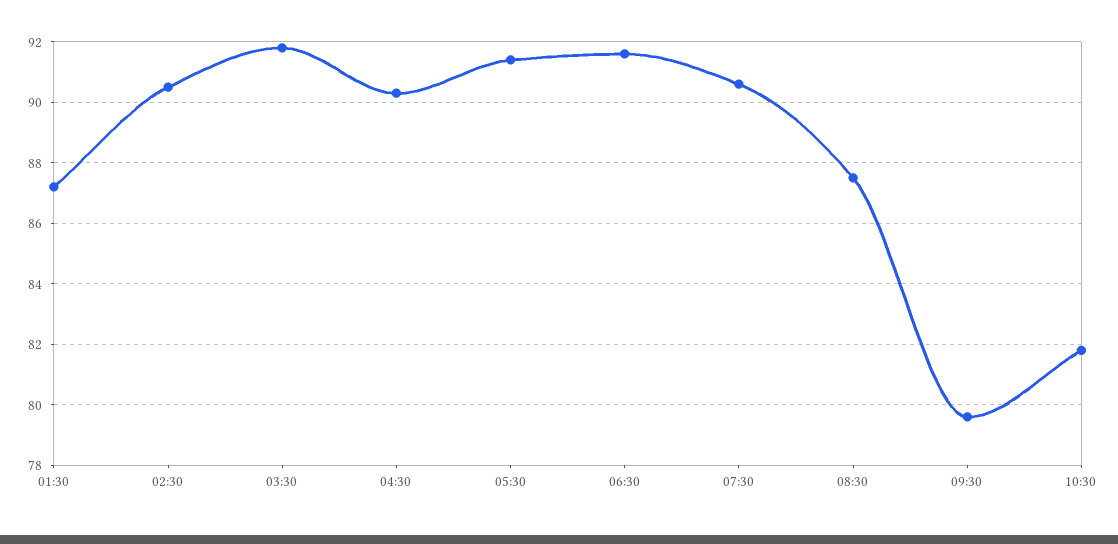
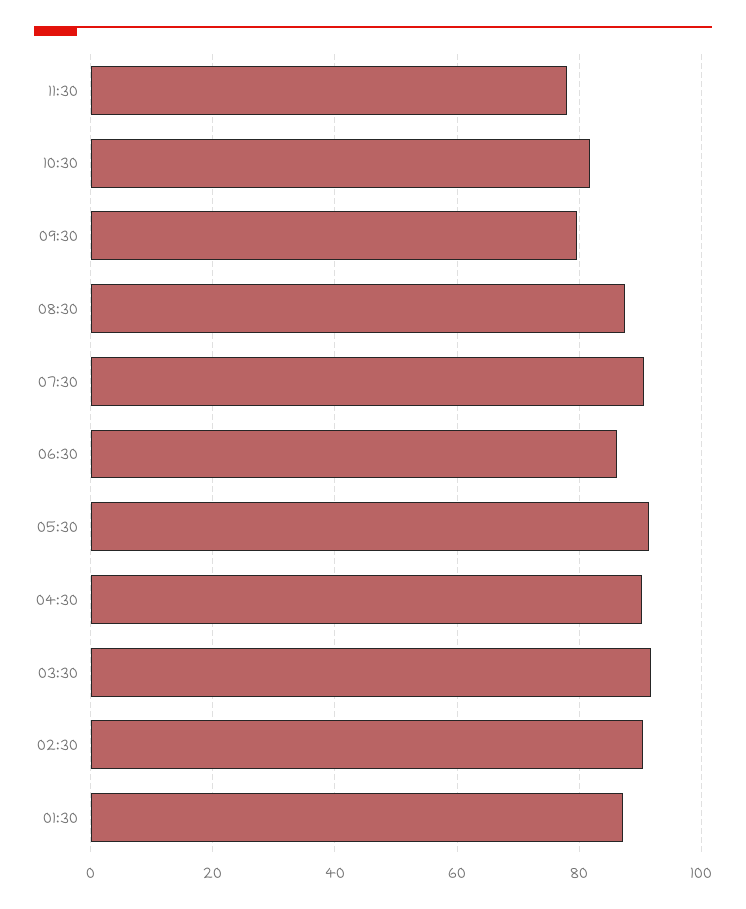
06:30: 91.5 -> 86
11:30: none -> 78

